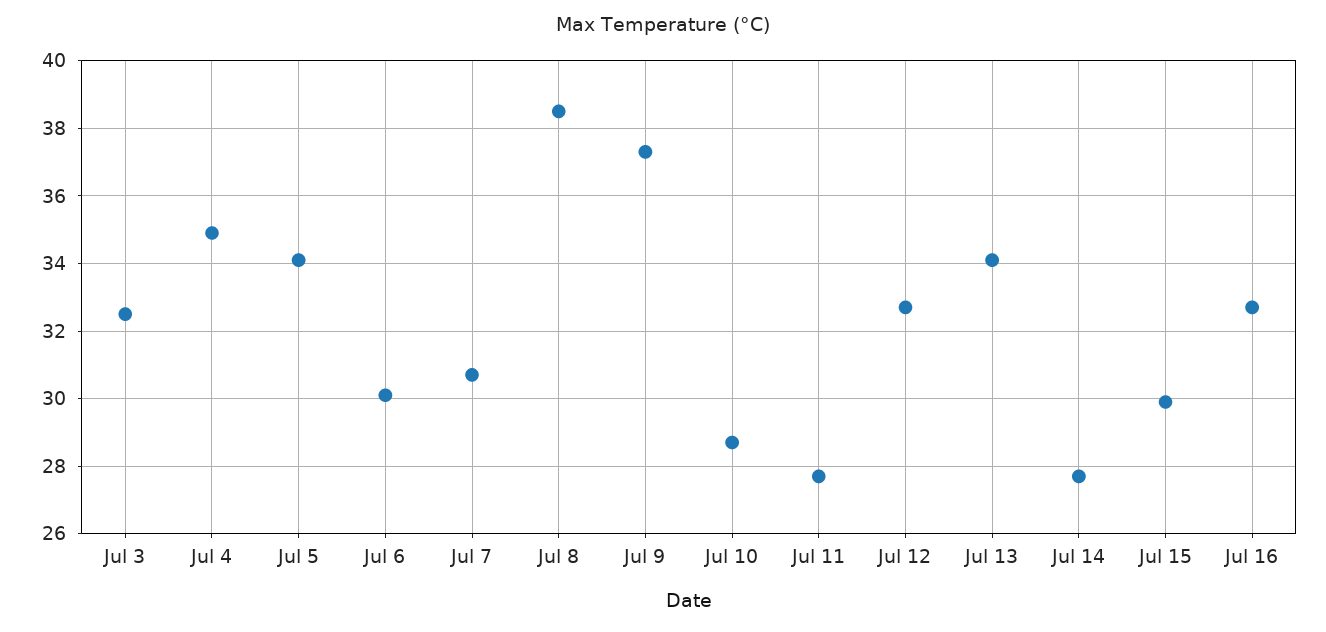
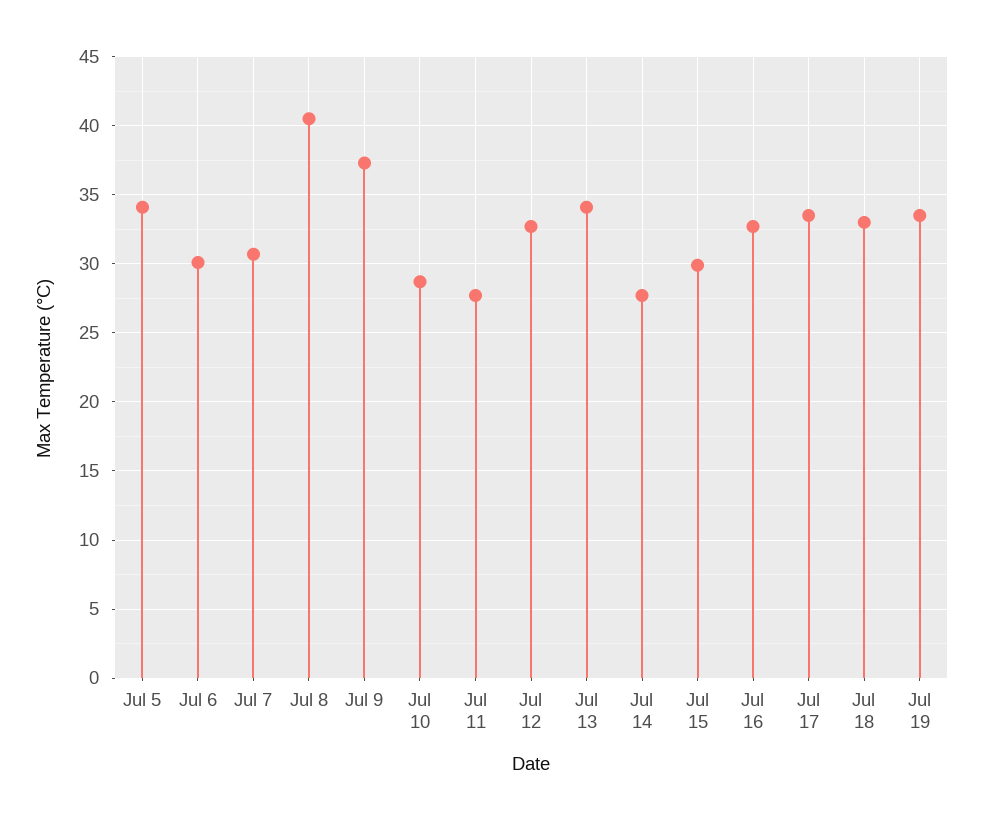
Jul 3: 32.5 -> none
Jul 4: 35 -> none
Jul 8: 38.5 -> 40.5
Jul 17: none -> 33.5
Jul 18: none -> 33
Jul 19: none -> 33.5

